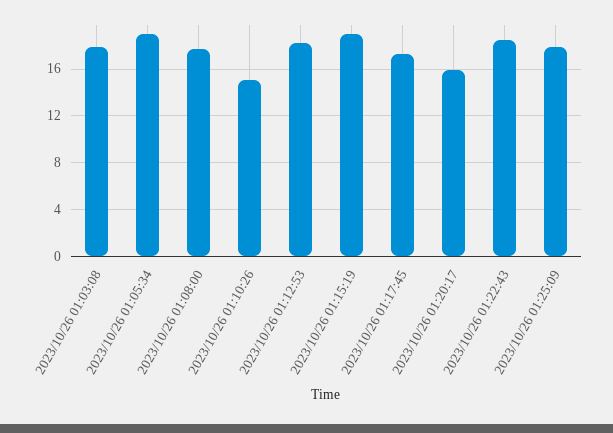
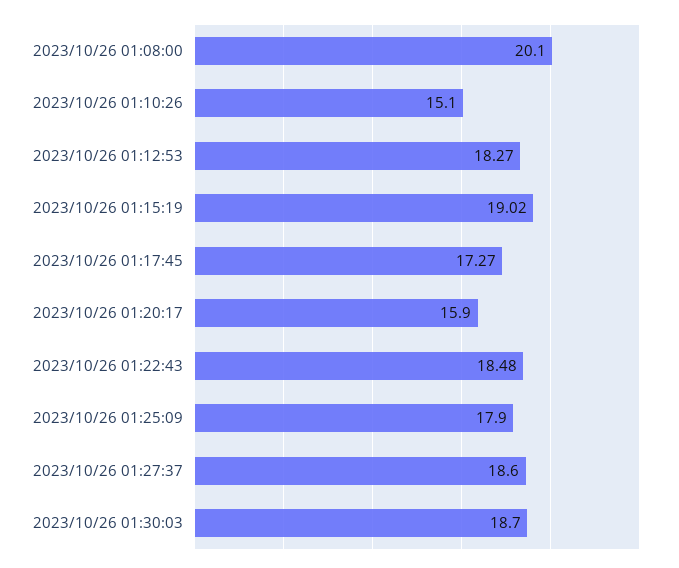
2023/10/26 01:03:08: 18 -> none
2023/10/26 01:05:34: 19 -> none
2023/10/26 01:08:00: 18 -> 20.1
2023/10/26 01:27:37: none -> 18.6
2023/10/26 01:30:03: none -> 18.7

